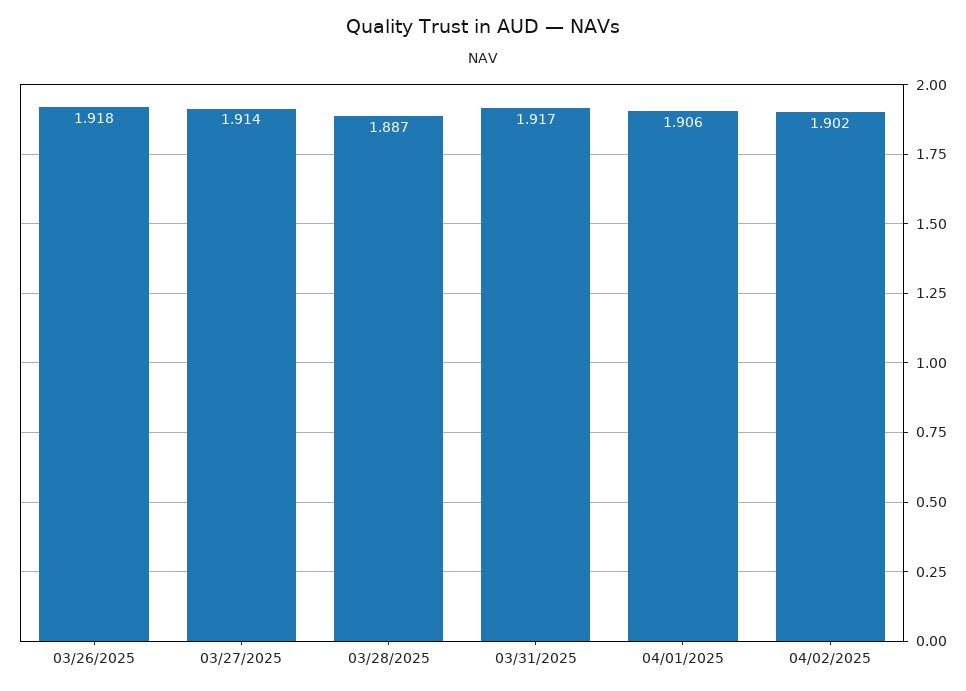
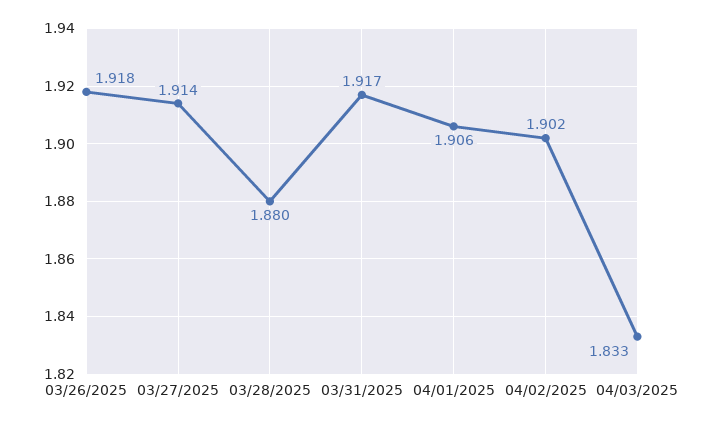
03/28/2025: 1.887 -> 1.88
04/03/2025: none -> 1.833

